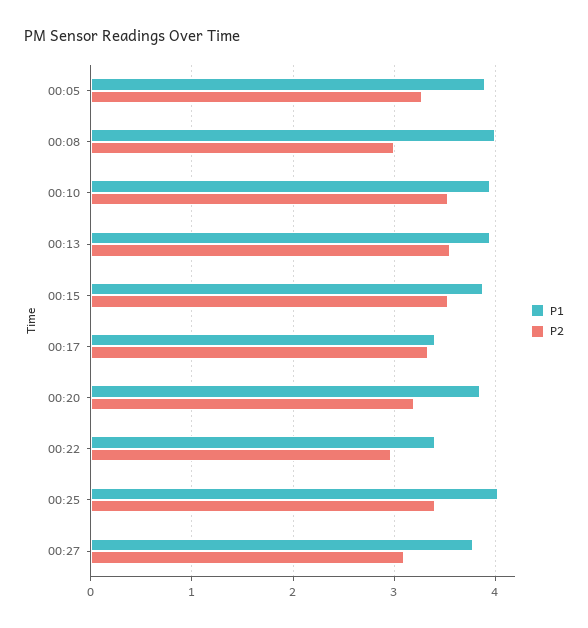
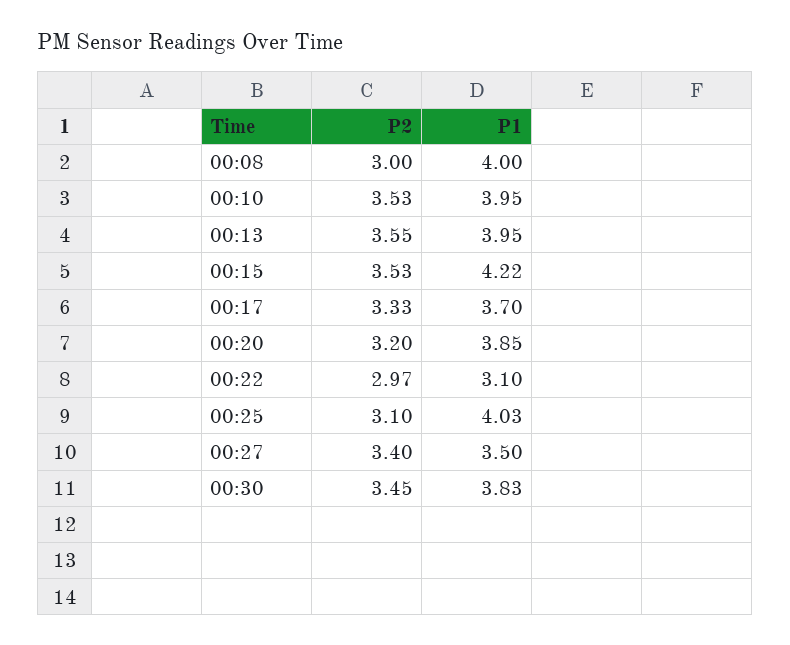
P1, 00:05: 3.9 -> none
P2, 00:05: 3.3 -> none
P1, 00:15: 3.9 -> 4.22
P1, 00:17: 3.4 -> 3.7
P1, 00:22: 3.4 -> 3.1
P2, 00:25: 3.4 -> 3.1
P1, 00:27: 3.8 -> 3.5
P2, 00:27: 3.1 -> 3.4
P2, 00:30: none -> 3.45
P1, 00:30: none -> 3.83

